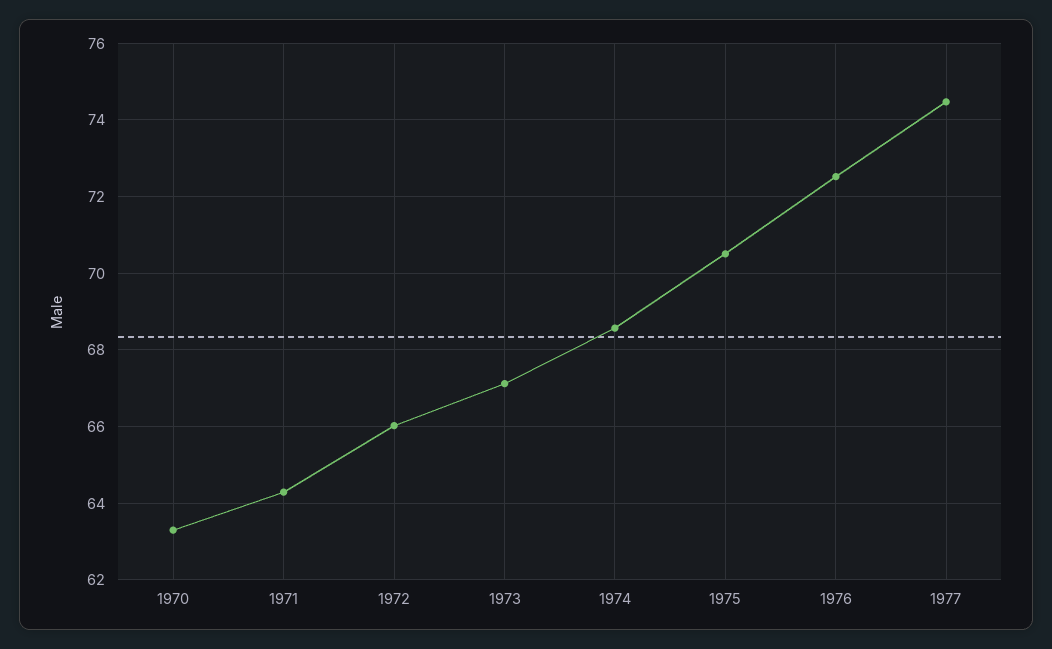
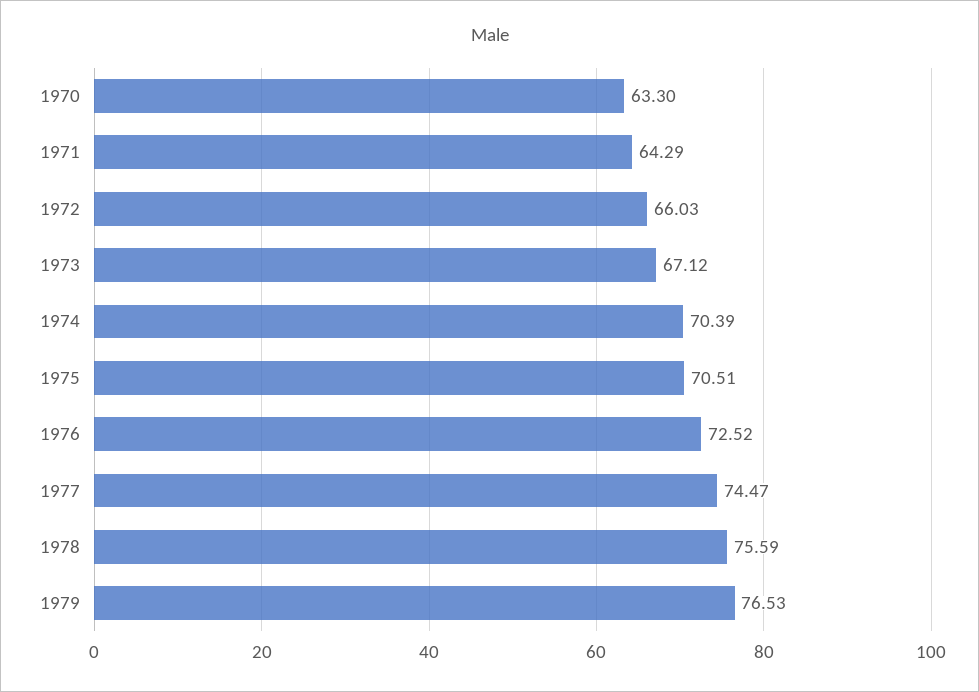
1974: 68.6 -> 70.39
1978: none -> 75.59
1979: none -> 76.53

